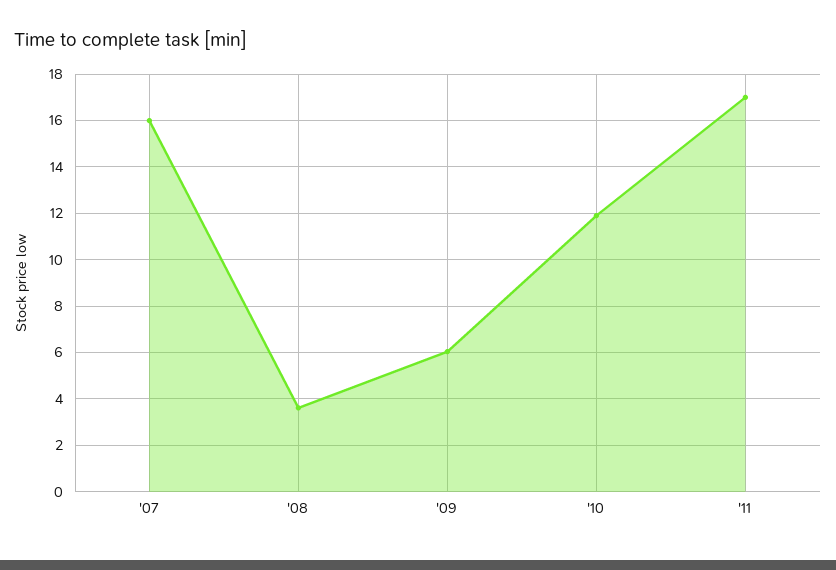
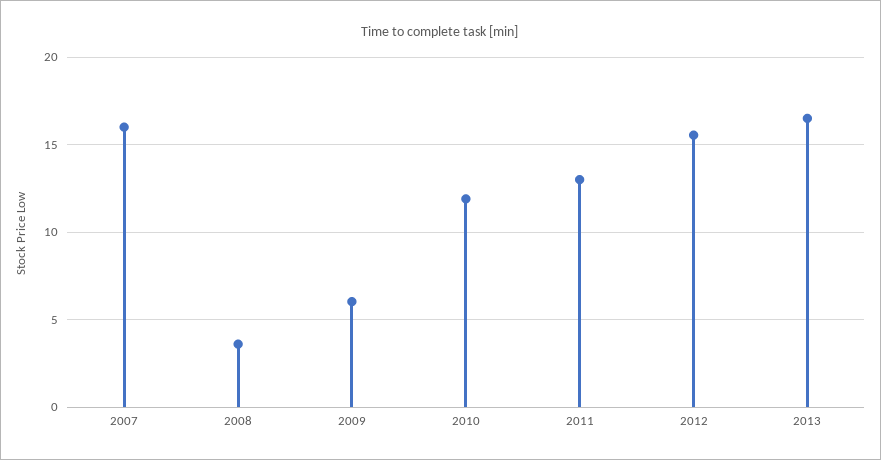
'11: 17 -> 13
2012: none -> 15.5
2013: none -> 16.5

